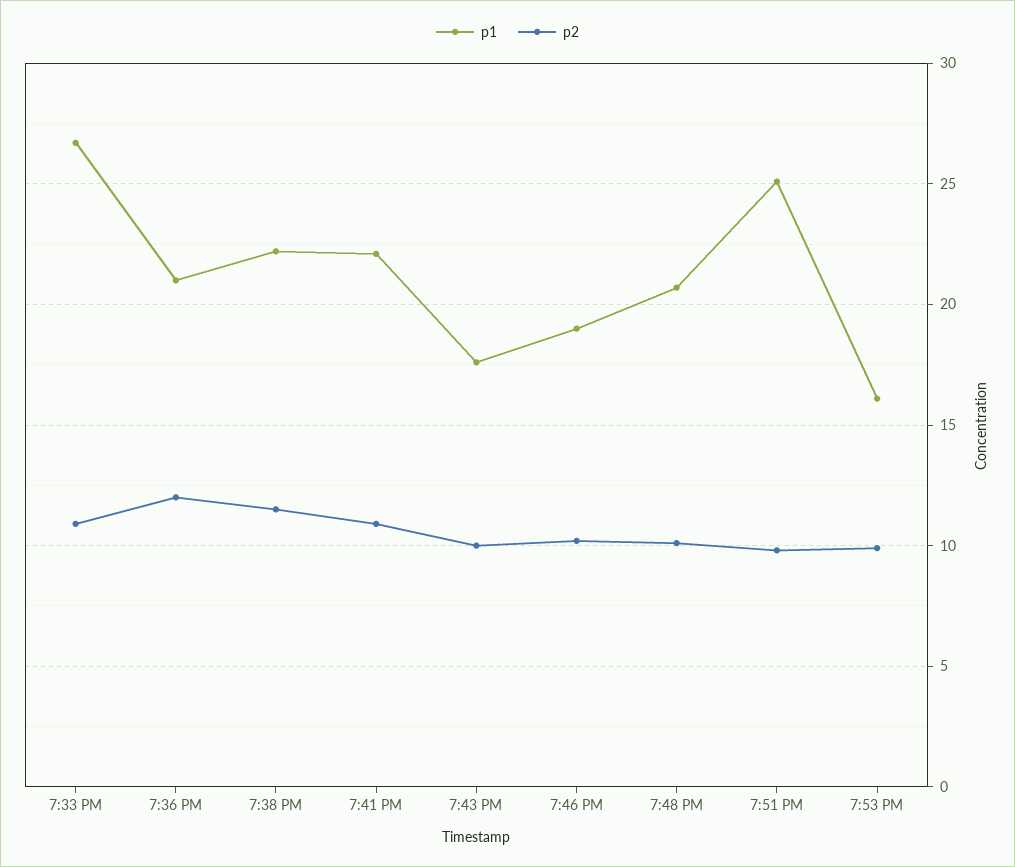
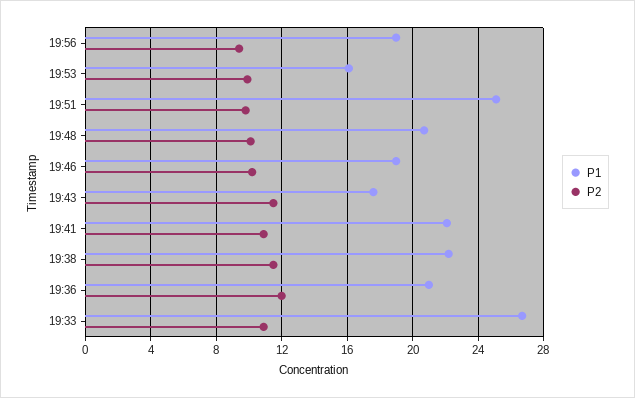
p2, 7:43 PM: 10 -> 11.5
p1, 19:56: none -> 19
p2, 19:56: none -> 9.5

